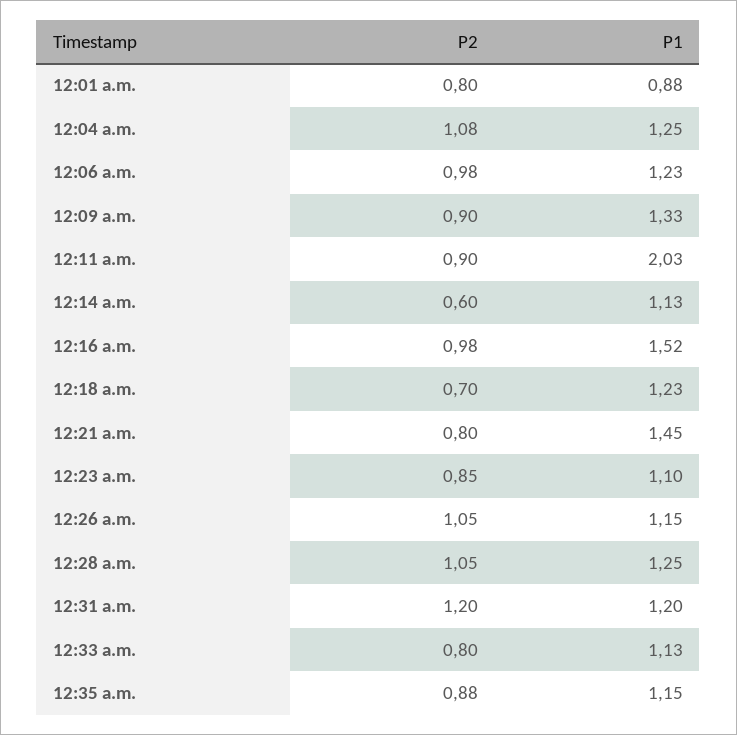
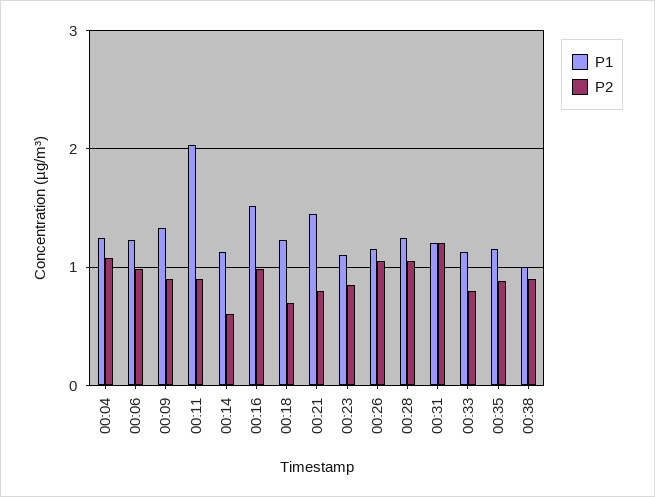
P2, 12:01 a.m.: 0.8 -> none
P1, 12:01 a.m.: 0.88 -> none
P1, 00:38: none -> 1
P2, 00:38: none -> 0.9

